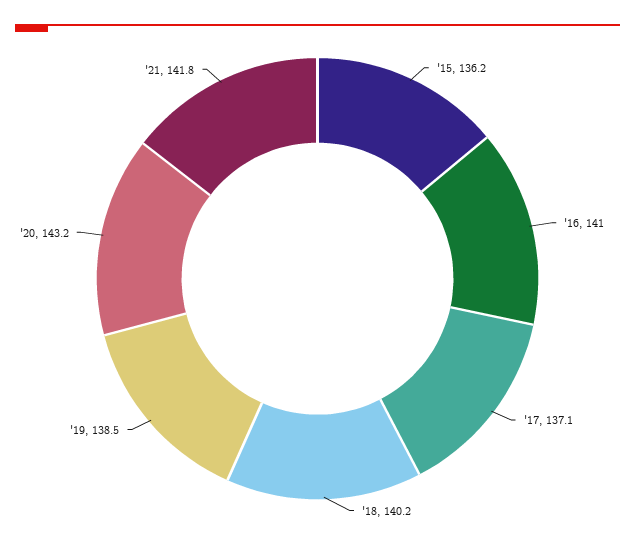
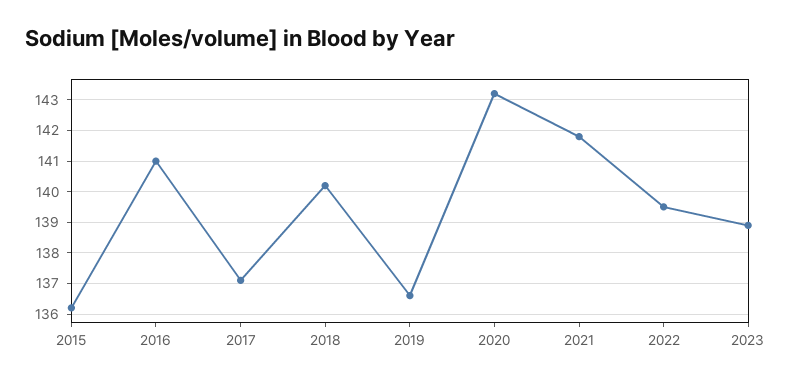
'19: 138.5 -> 136.5
2022: none -> 139.5
2023: none -> 139

